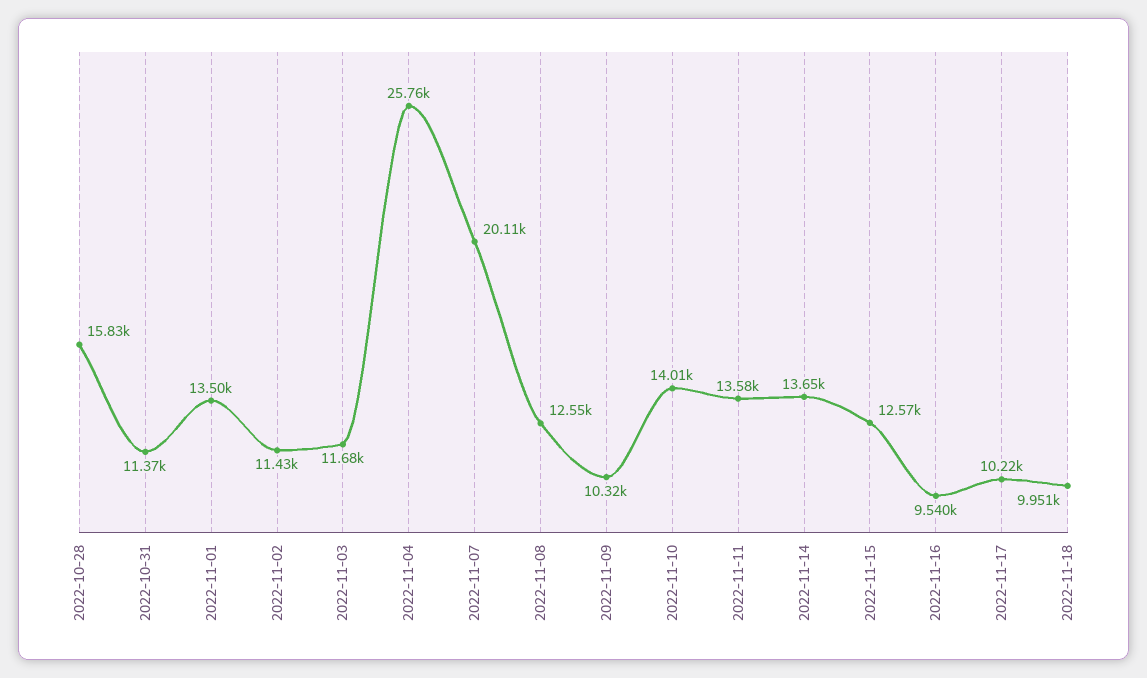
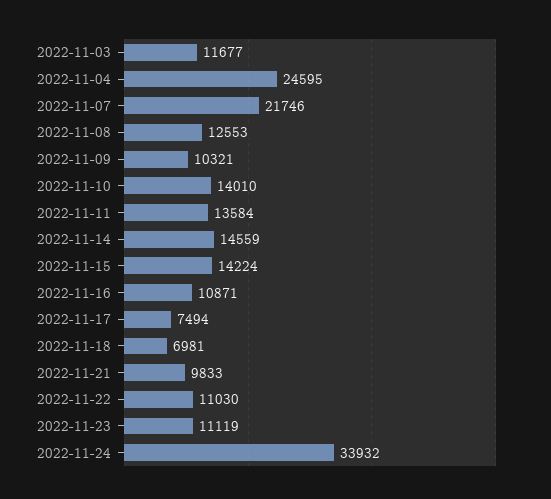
2022-10-28: 15830 -> none
2022-10-31: 11370 -> none
2022-11-01: 13500 -> none
2022-11-02: 11430 -> none
2022-11-04: 25760 -> 24595
2022-11-07: 20110 -> 21746
2022-11-14: 13650 -> 14559
2022-11-15: 12570 -> 14224
2022-11-16: 9540 -> 10871
2022-11-17: 10220 -> 7494
2022-11-18: 9951 -> 6981
2022-11-21: none -> 9833
2022-11-22: none -> 11030
2022-11-23: none -> 11119
2022-11-24: none -> 33932

